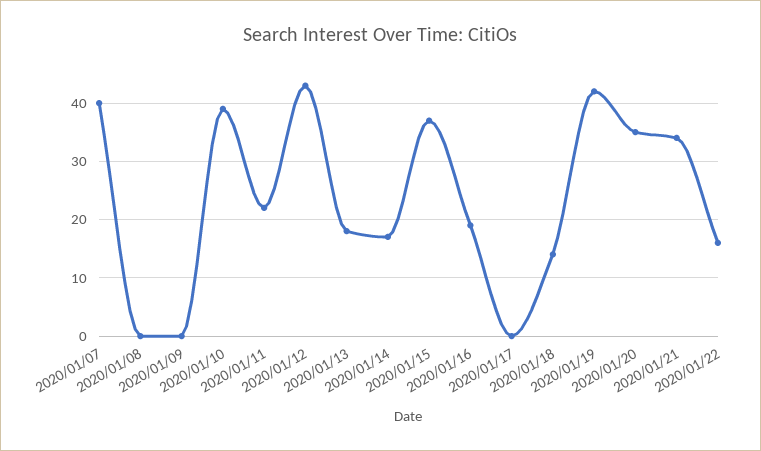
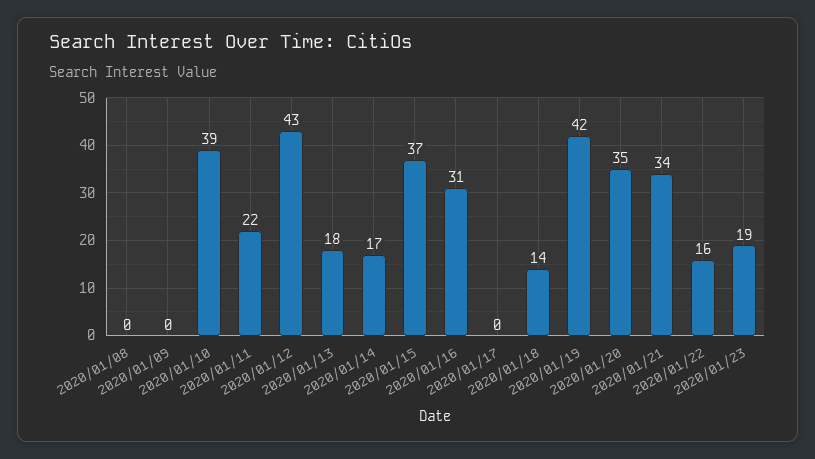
2020/01/07: 40 -> none
2020/01/16: 20 -> 31
2020/01/23: none -> 19

